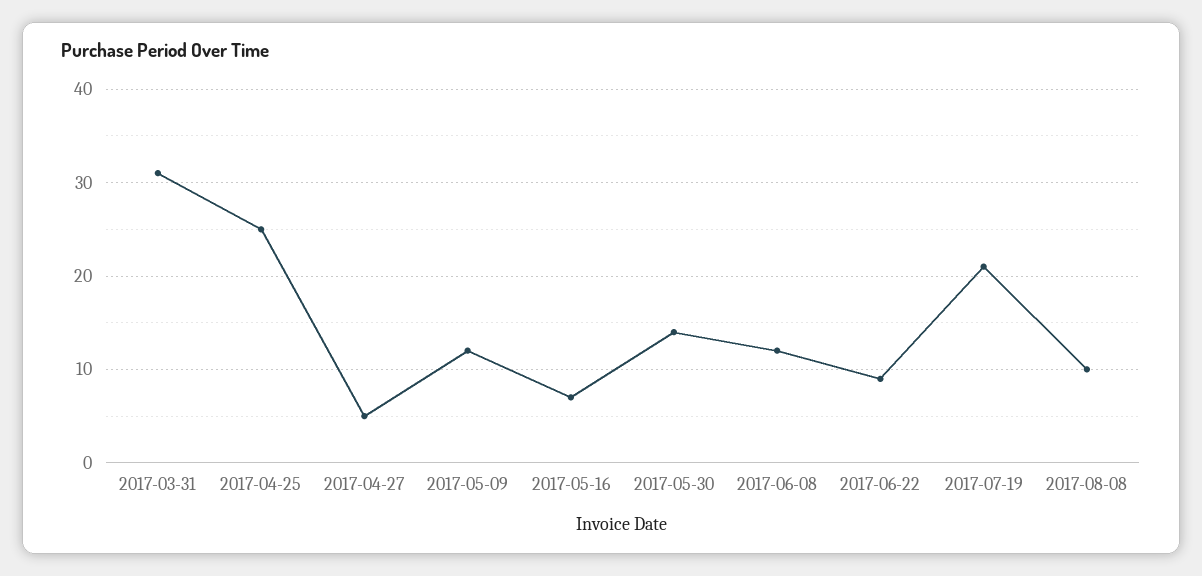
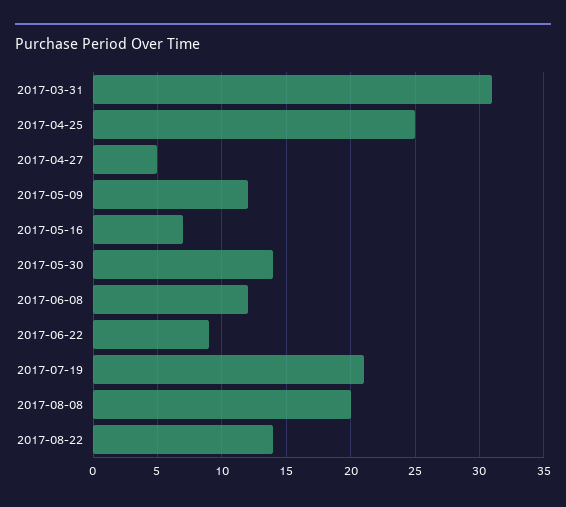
2017-08-08: 10 -> 20
2017-08-22: none -> 14

